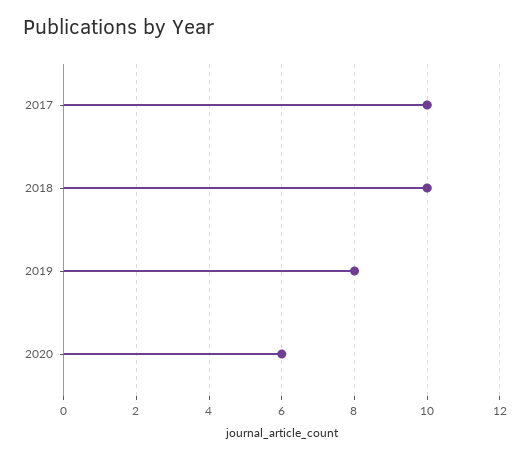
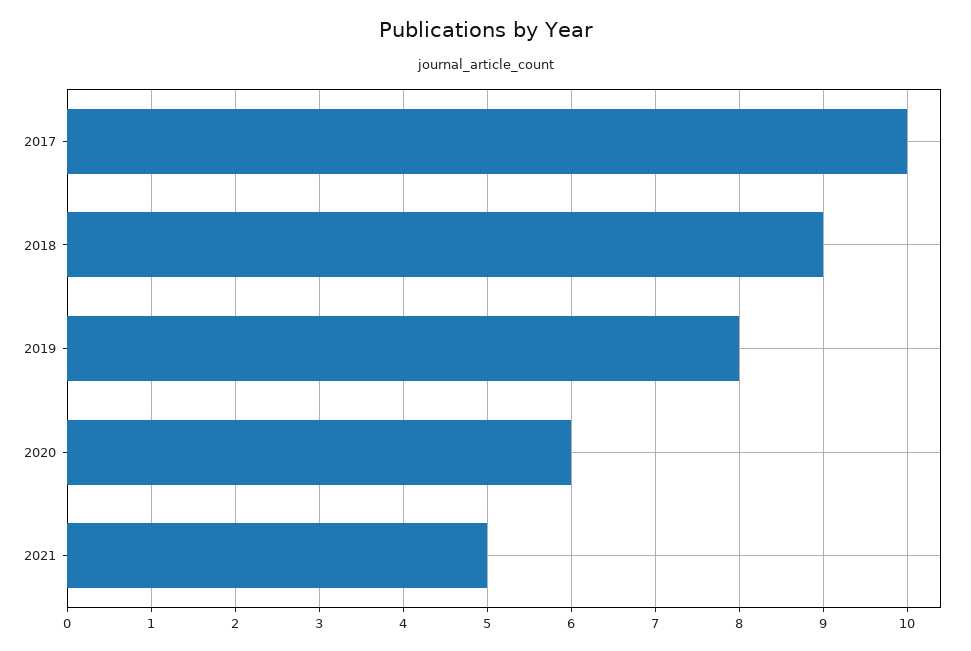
2018: 10 -> 9
2021: none -> 5

